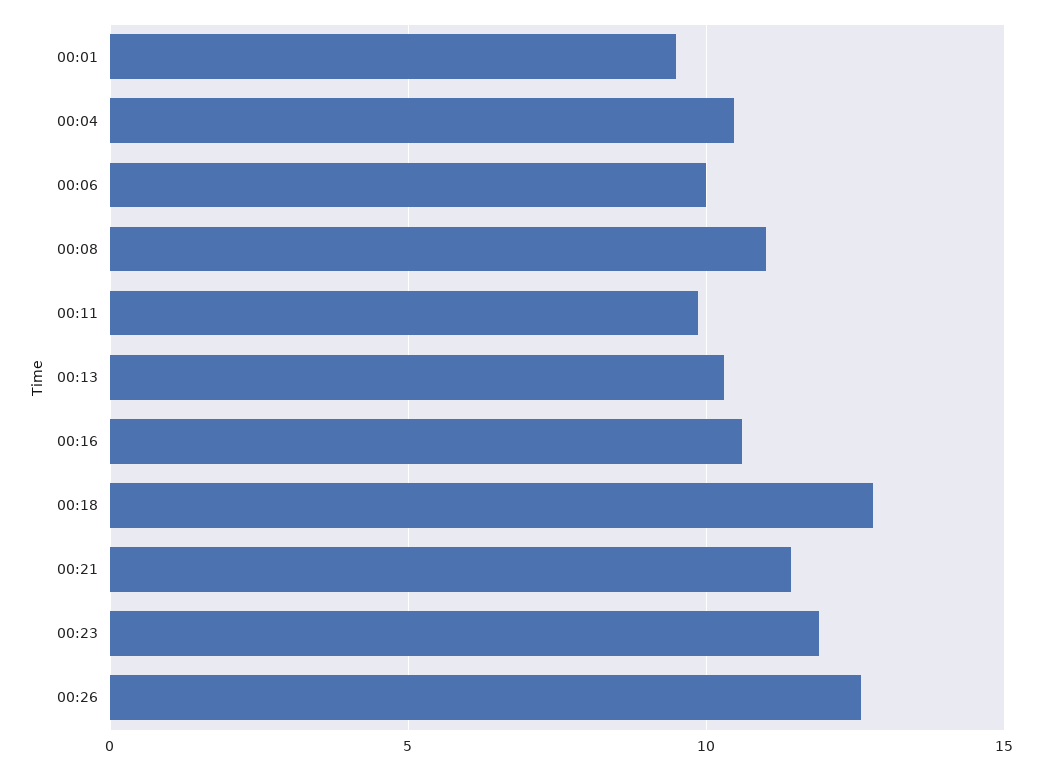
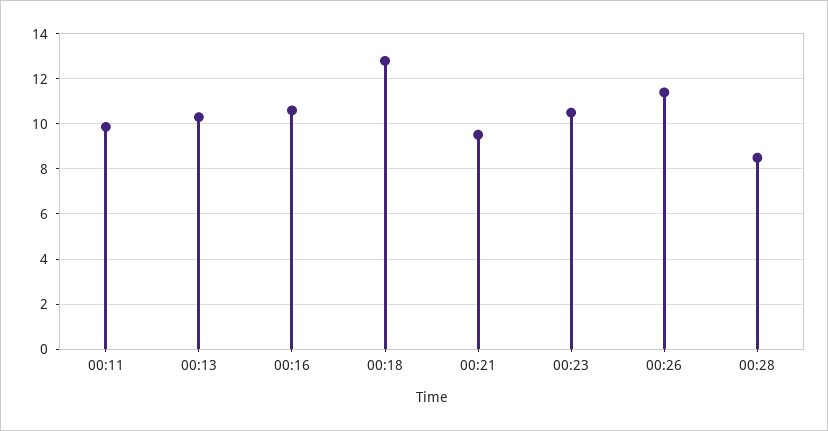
00:01: 9.5 -> none
00:04: 10.5 -> none
00:06: 10 -> none
00:08: 11 -> none
00:21: 11.5 -> 9.5
00:23: 12 -> 10.5
00:26: 12.5 -> 11.5
00:28: none -> 8.5

